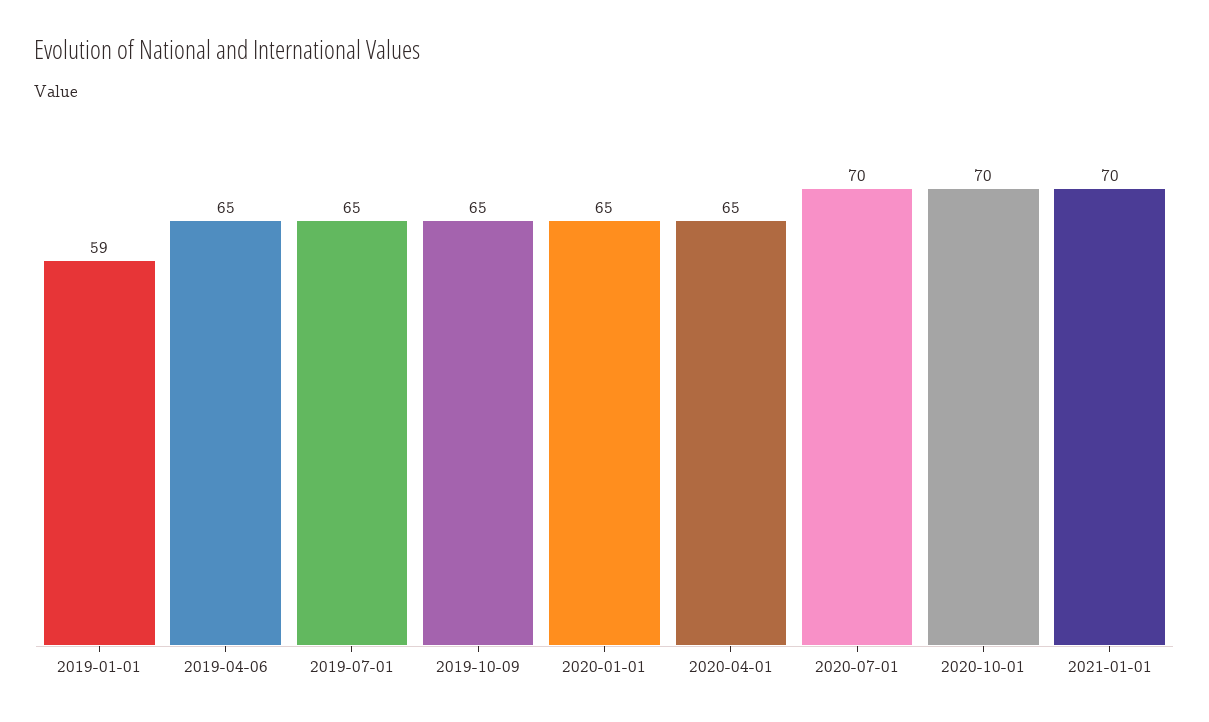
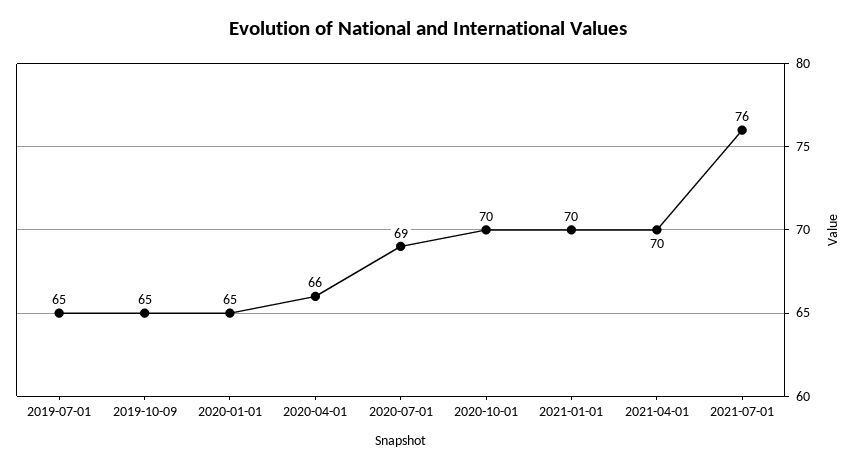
2019-01-01: 59 -> none
2019-04-06: 65 -> none
2020-04-01: 65 -> 66
2020-07-01: 70 -> 69
2021-04-01: none -> 70
2021-07-01: none -> 76

